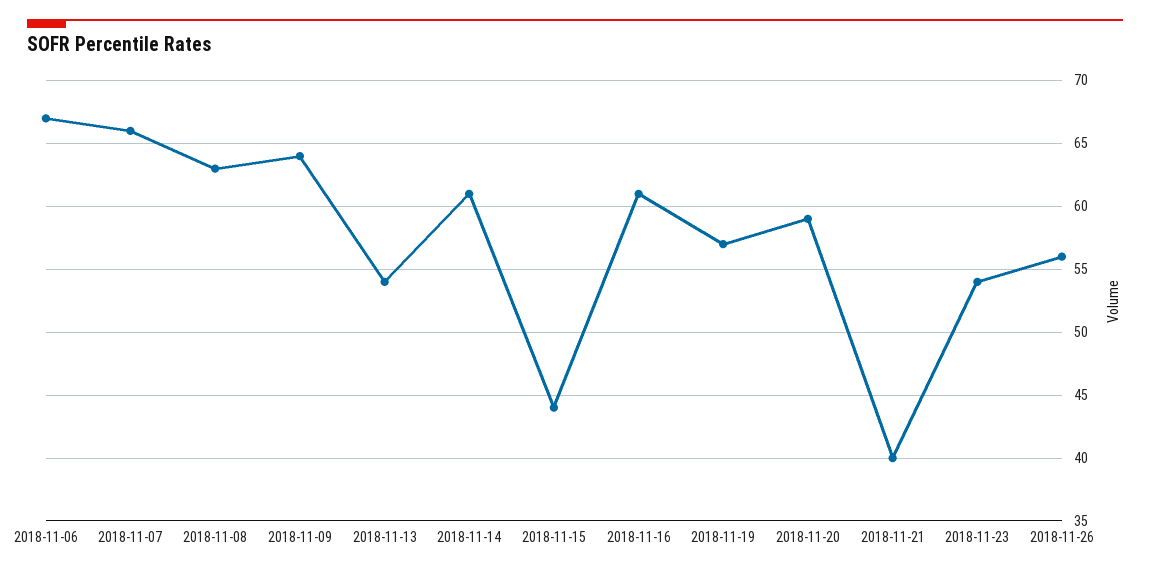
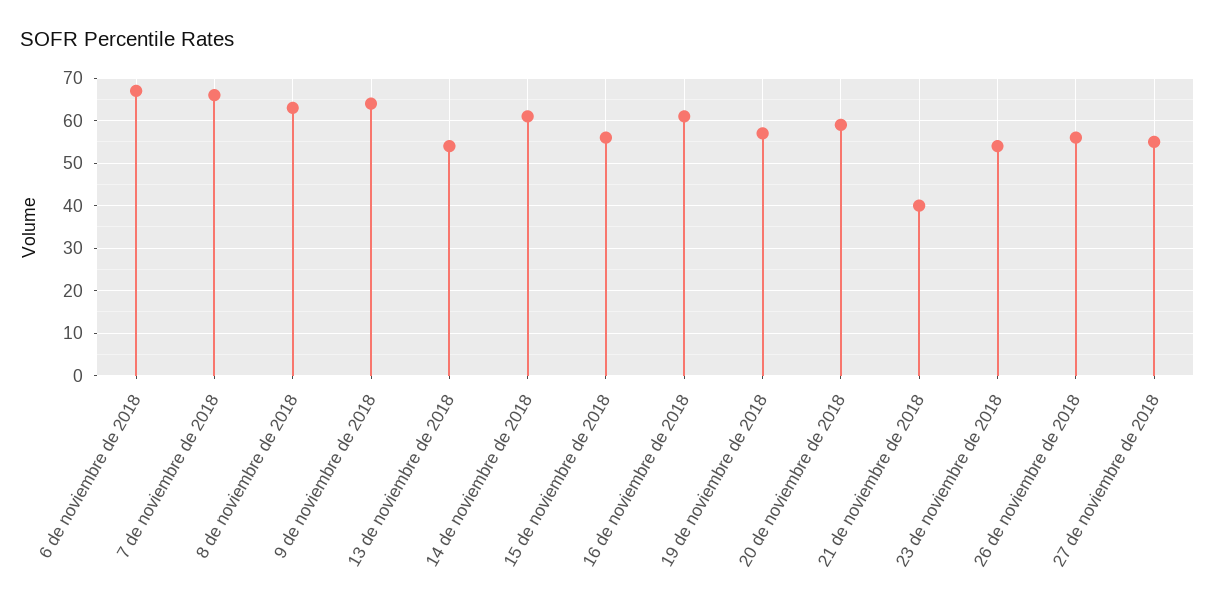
2018-11-15: 44 -> 55
27 de noviembre de 2018: none -> 55

